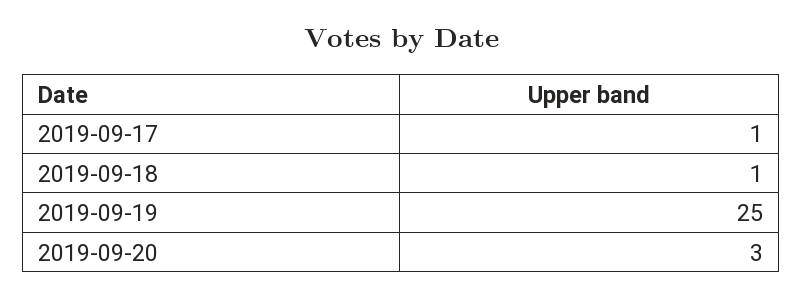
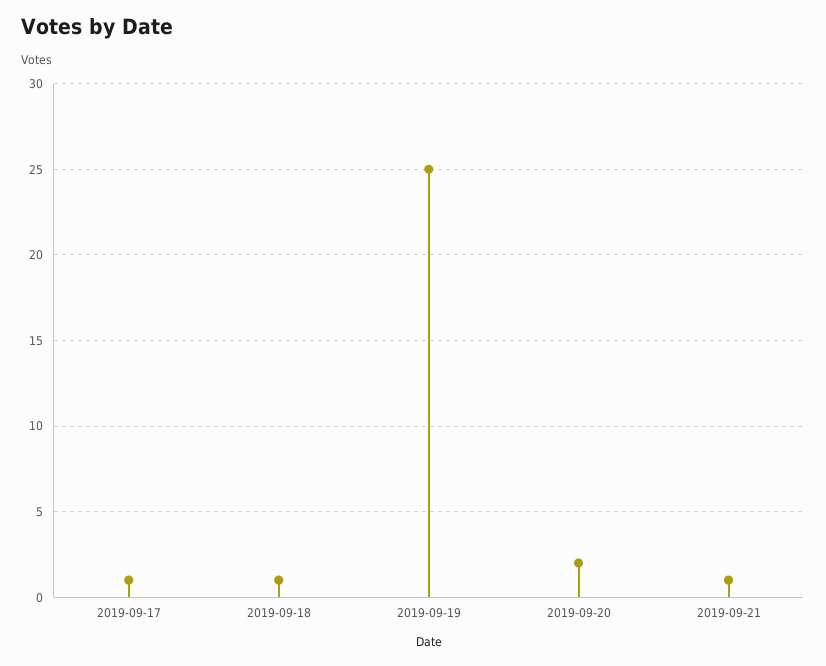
2019-09-20: 3 -> 2
2019-09-21: none -> 1

